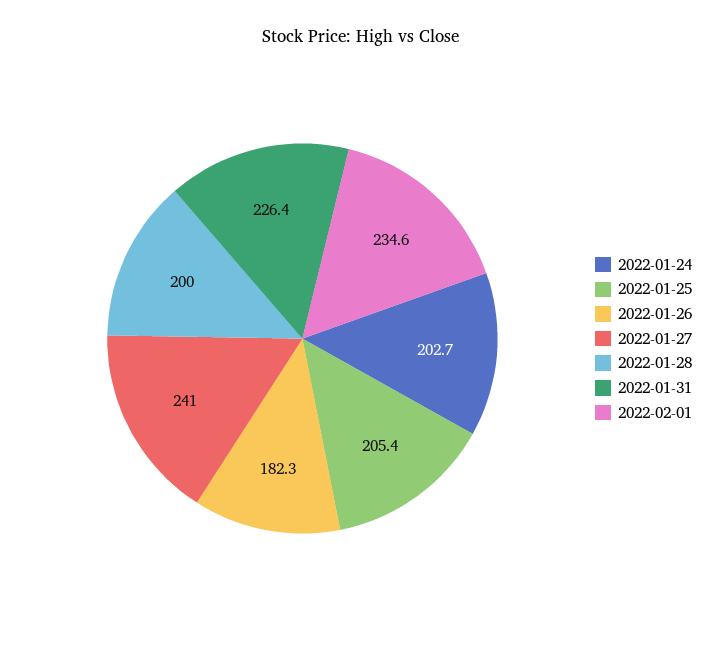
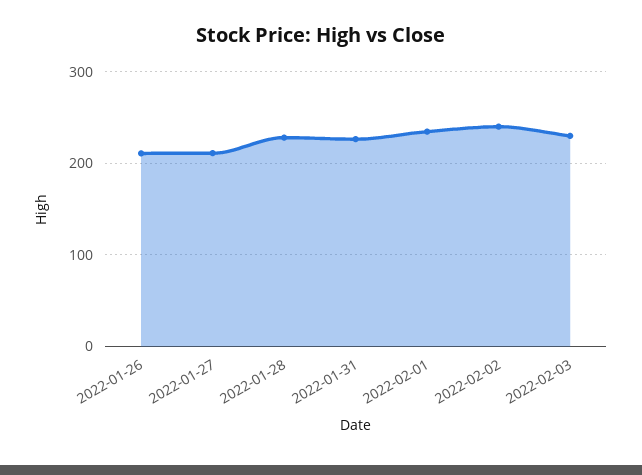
2022-01-24: 202.7 -> none
2022-01-25: 205.4 -> none
2022-01-26: 182.3 -> 210
2022-01-27: 241 -> 210
2022-01-28: 200 -> 230
2022-02-02: none -> 240
2022-02-03: none -> 230

